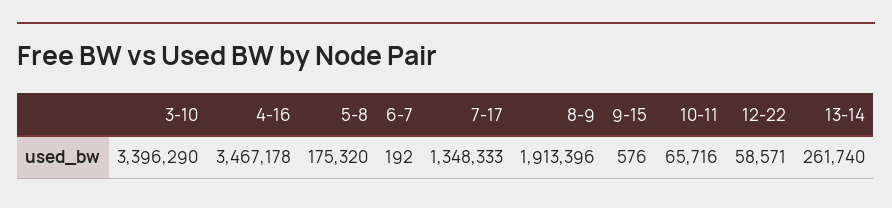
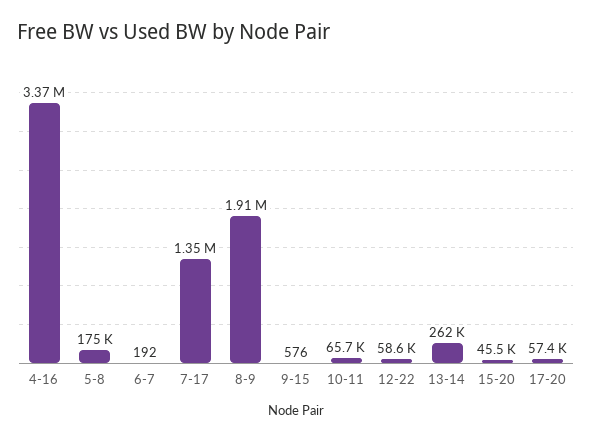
3-10: 3396290 -> none
4-16: 3467178 -> 3370000
15-20: none -> 45500
17-20: none -> 57400

